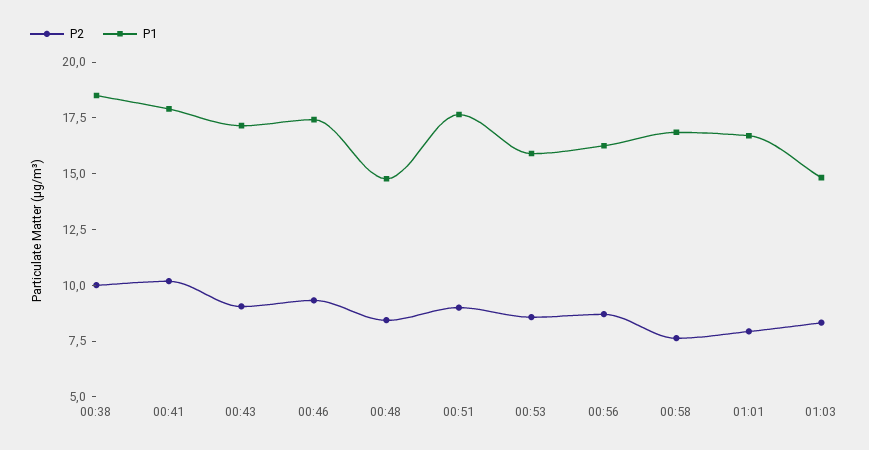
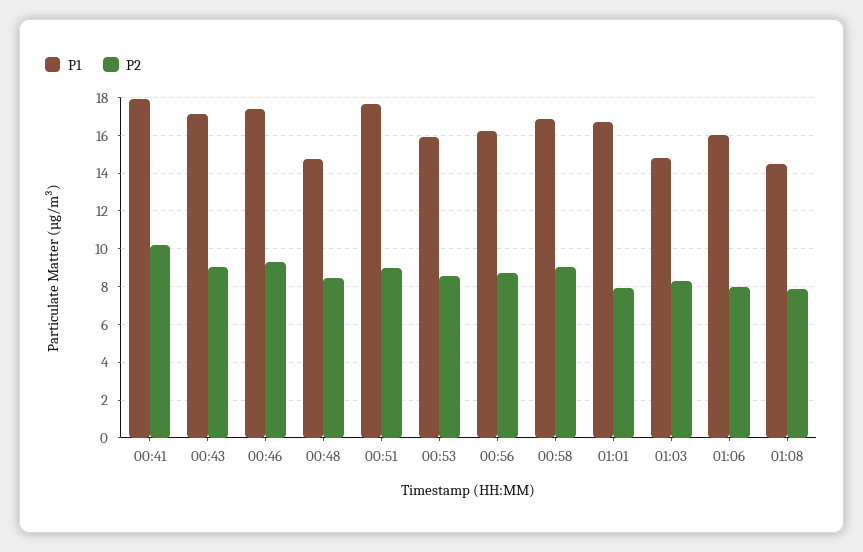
P2, 00:38: 10 -> none
P1, 00:38: 18.5 -> none
P2, 00:58: 7.5 -> 9
P1, 01:06: none -> 16
P2, 01:06: none -> 8
P1, 01:08: none -> 14.5
P2, 01:08: none -> 8

